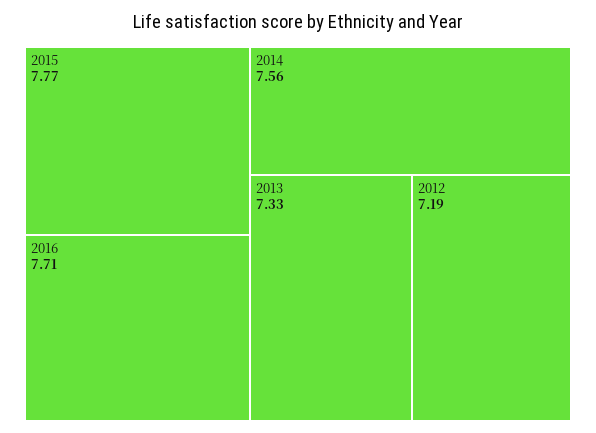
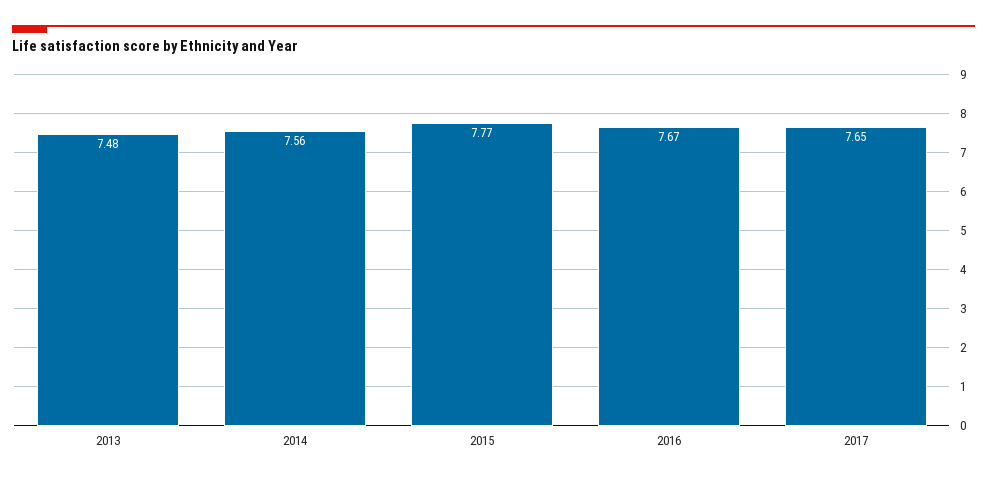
2016: 7.71 -> 7.67
2013: 7.33 -> 7.48
2012: 7.19 -> none
2017: none -> 7.65

